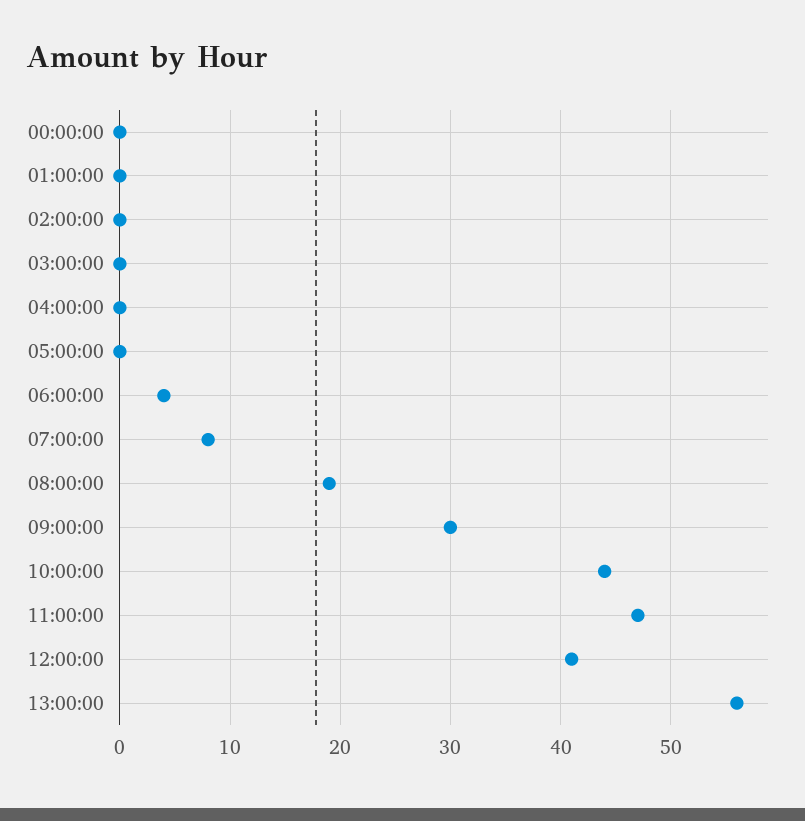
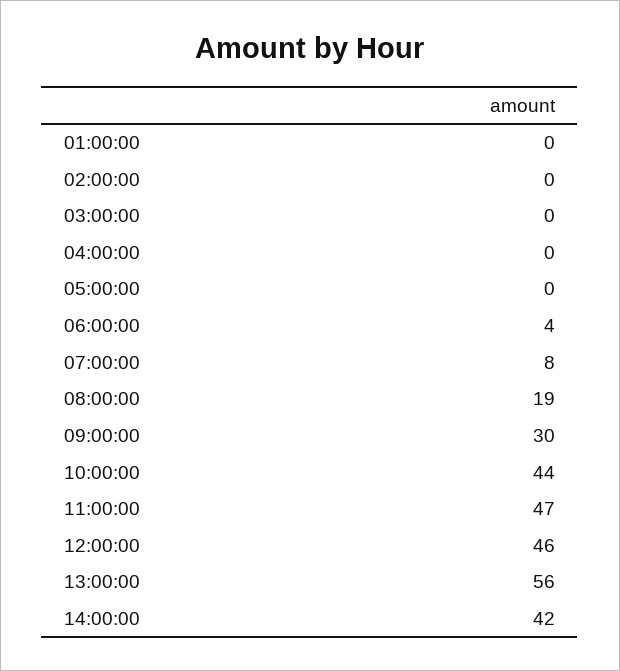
00:00:00: 0 -> none
12:00:00: 41 -> 46
14:00:00: none -> 42

